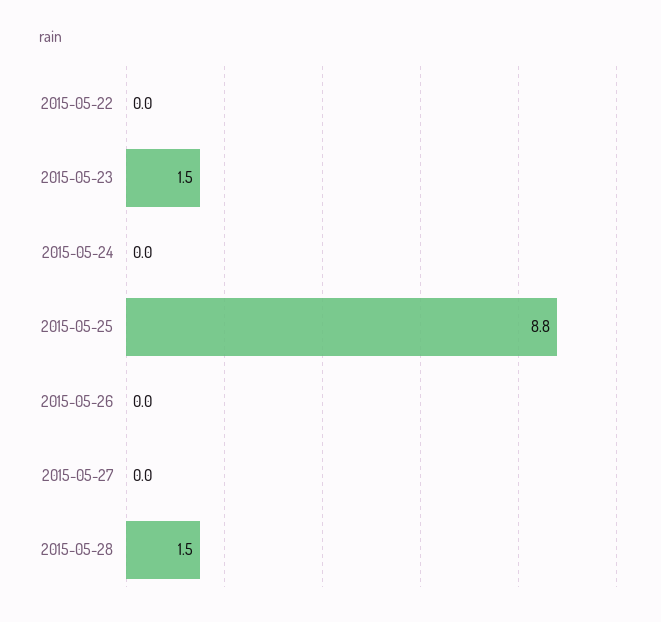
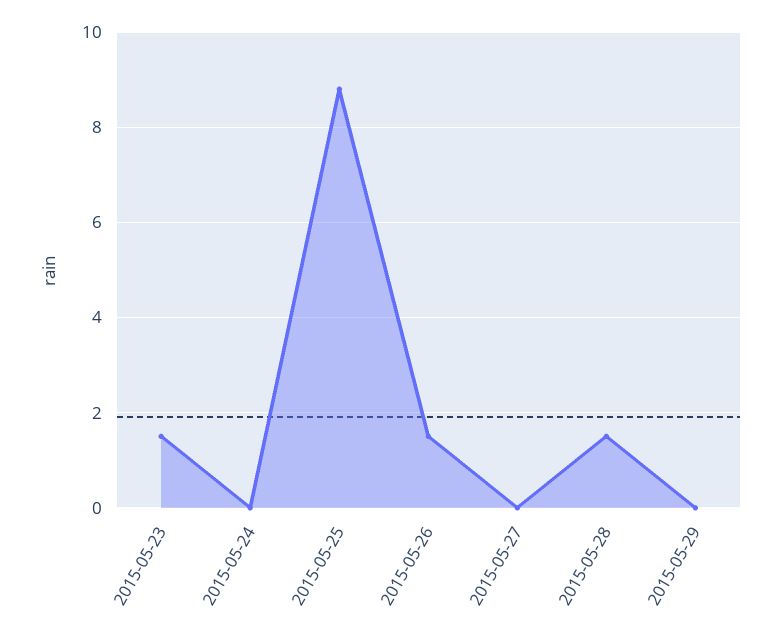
2015-05-22: 0 -> none
2015-05-26: 0 -> 1.5
2015-05-29: none -> 0

